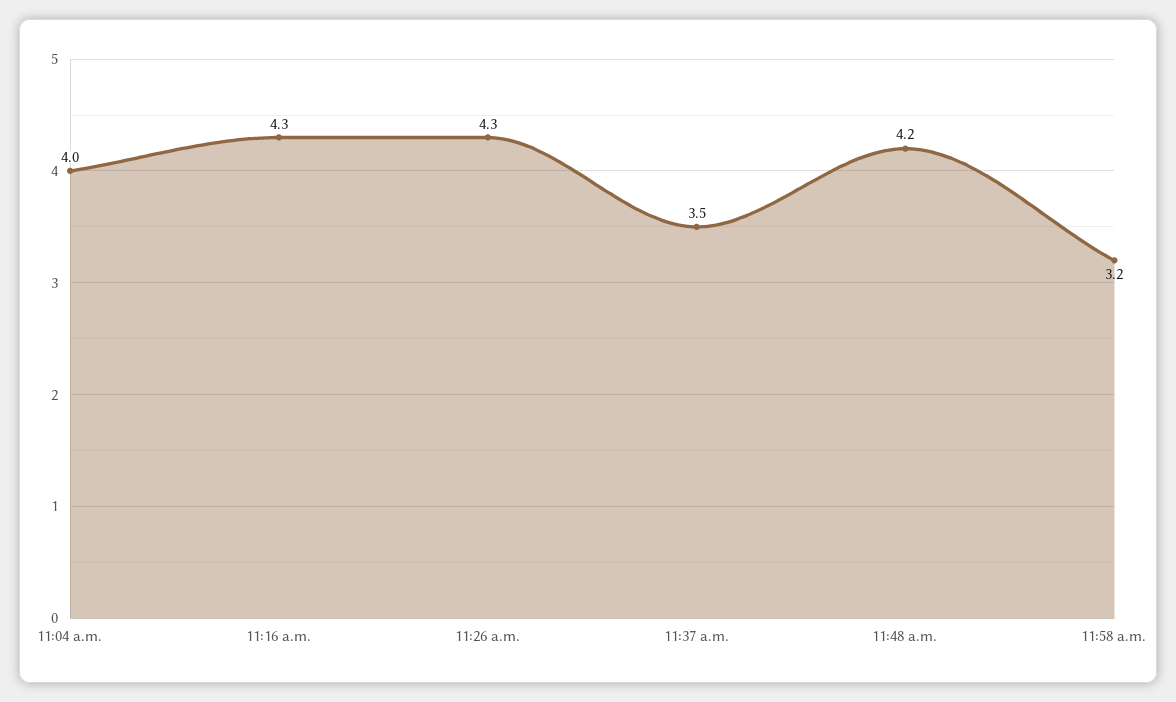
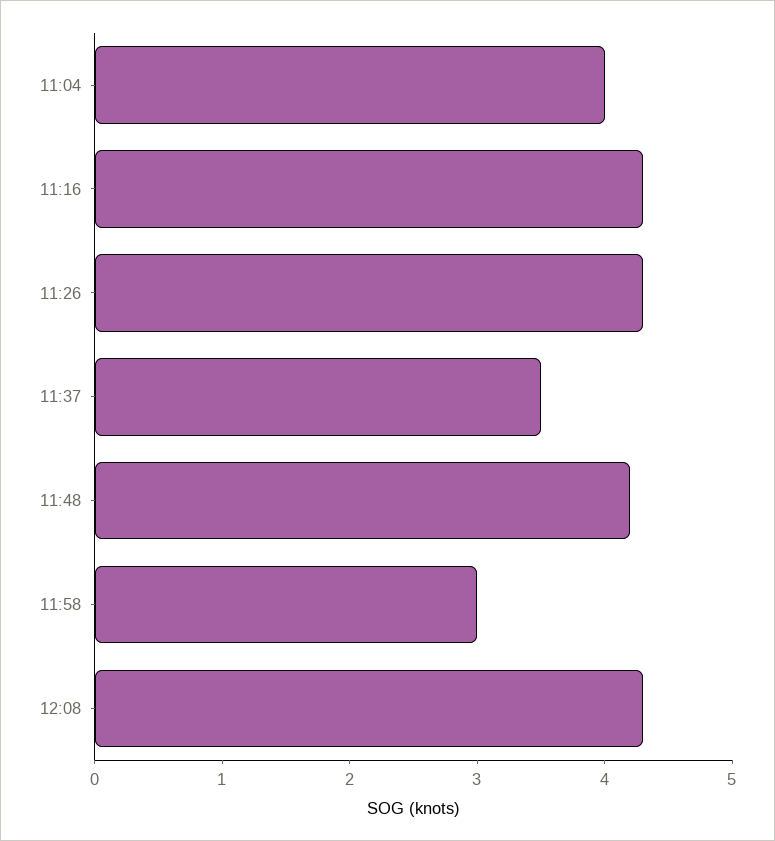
11:58 a.m.: 3.2 -> 3
12:08: none -> 4.3

